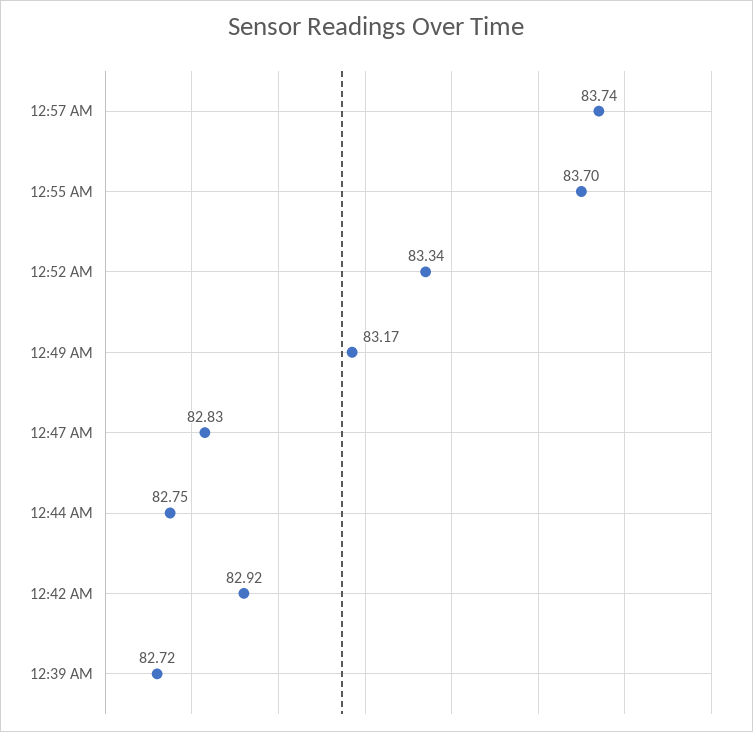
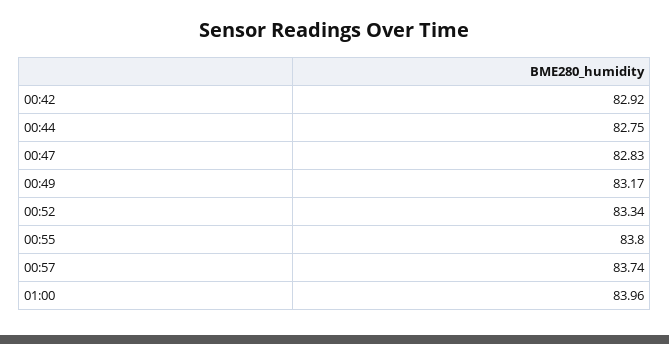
12:55 AM: 83.7 -> 83.8
12:39 AM: 82.72 -> none
01:00: none -> 83.96

